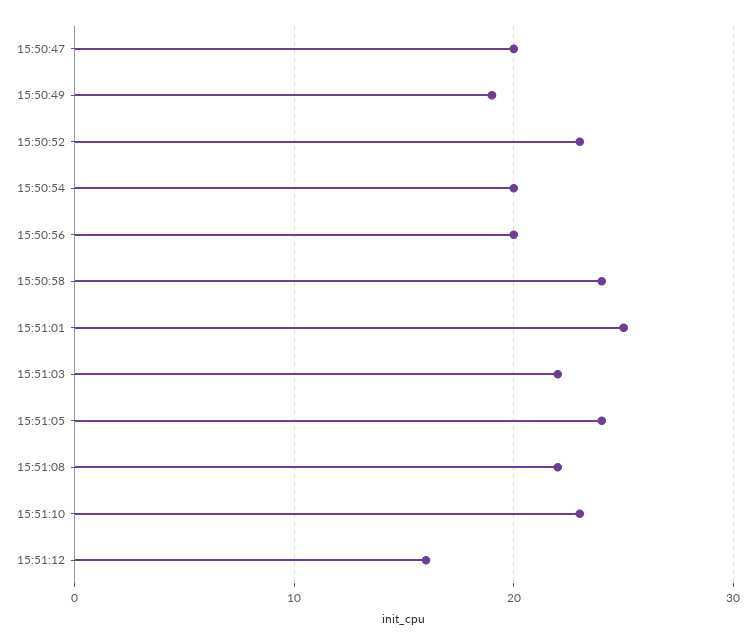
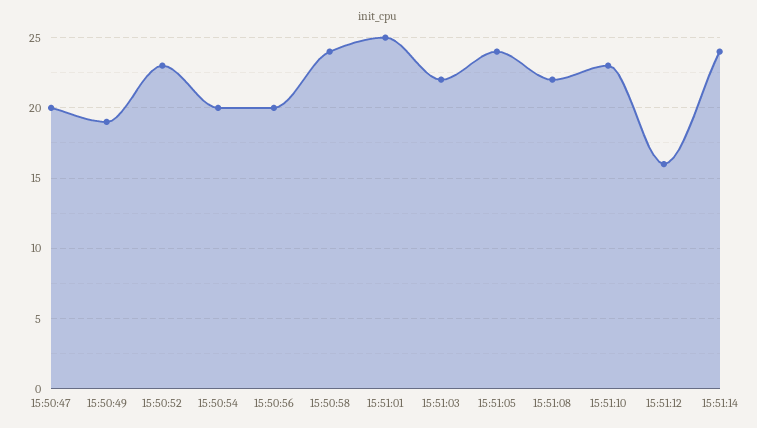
15:51:14: none -> 24

